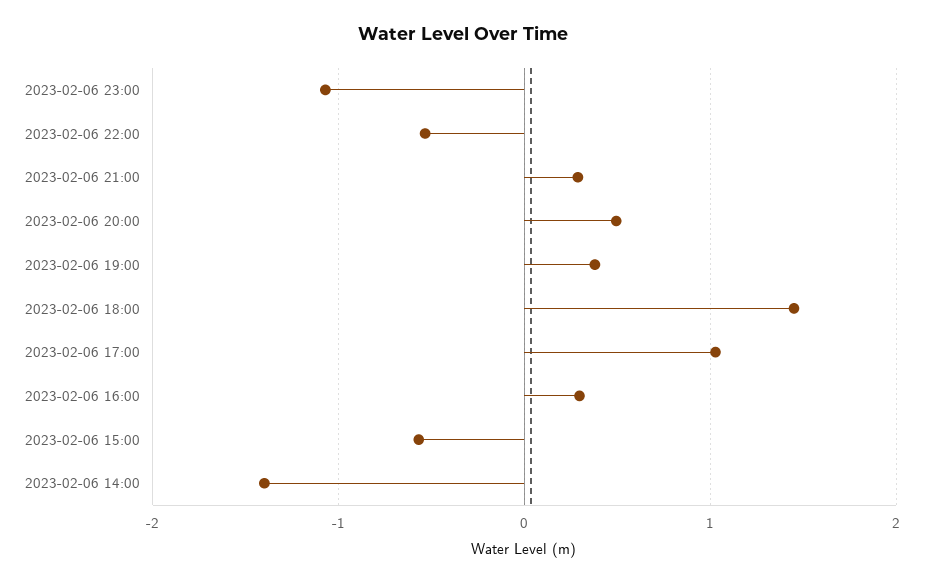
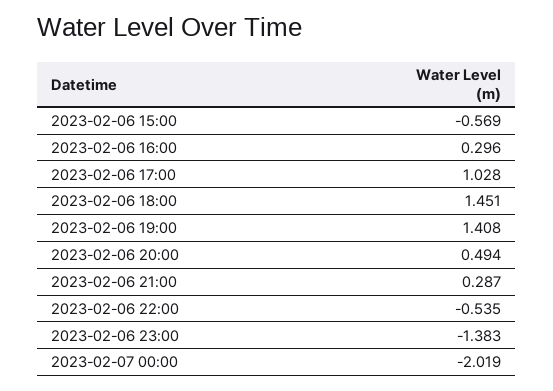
2023-02-06 23:00: -1.1 -> -1.383
2023-02-06 19:00: 0.4 -> 1.408
2023-02-06 14:00: -1.4 -> none
2023-02-07 00:00: none -> -2.019

